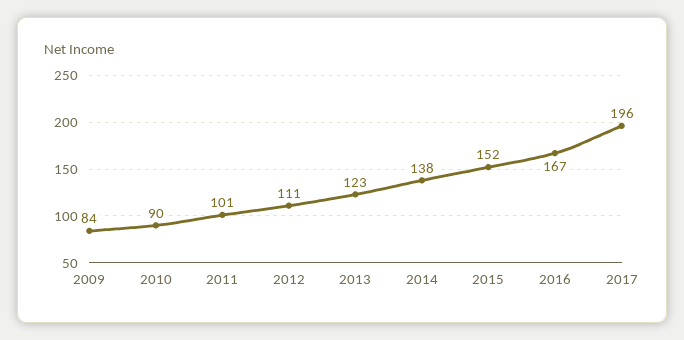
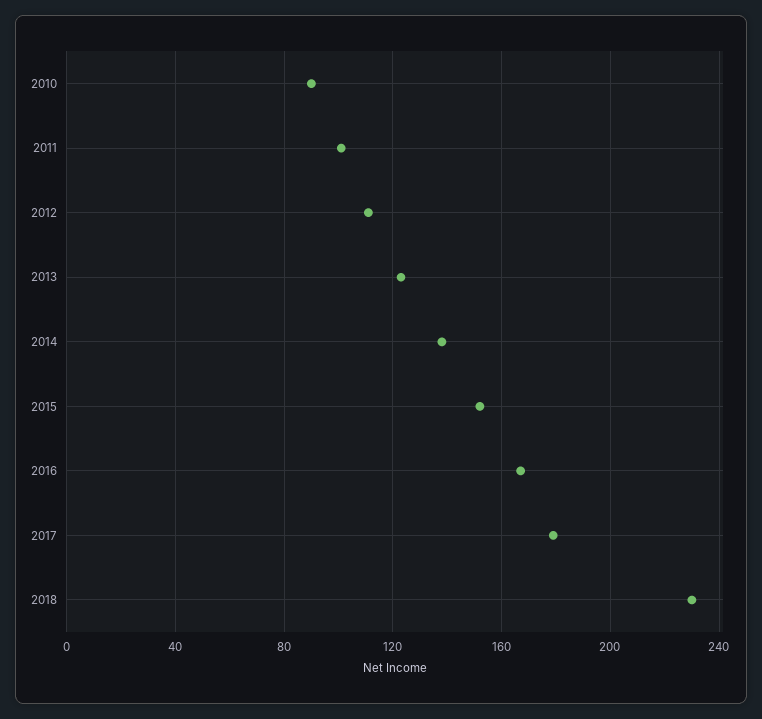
2009: 84 -> none
2017: 196 -> 180
2018: none -> 230

